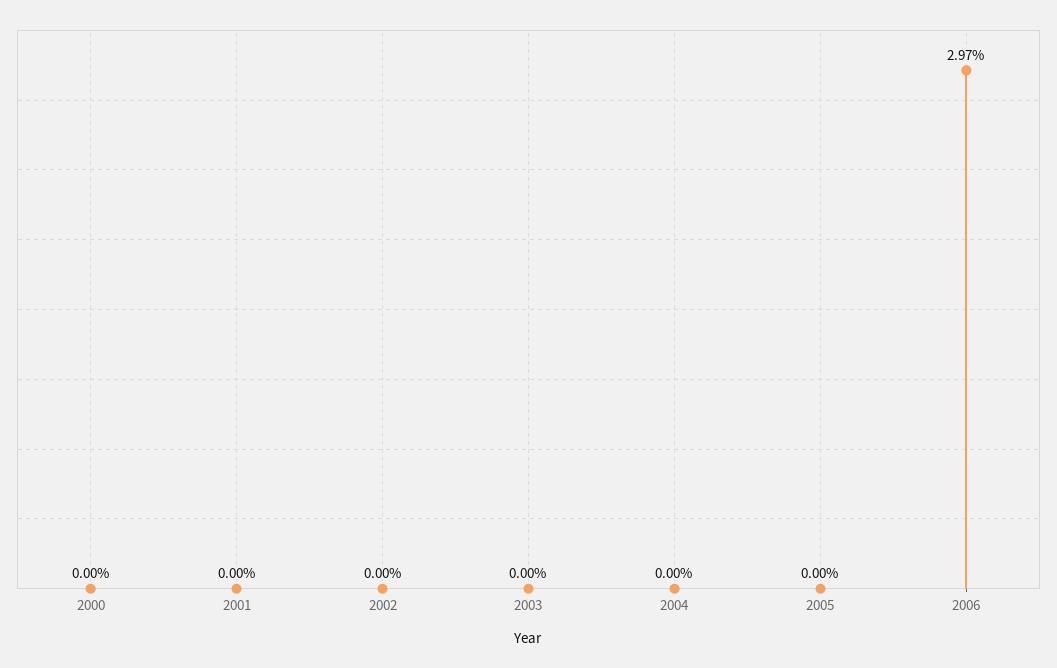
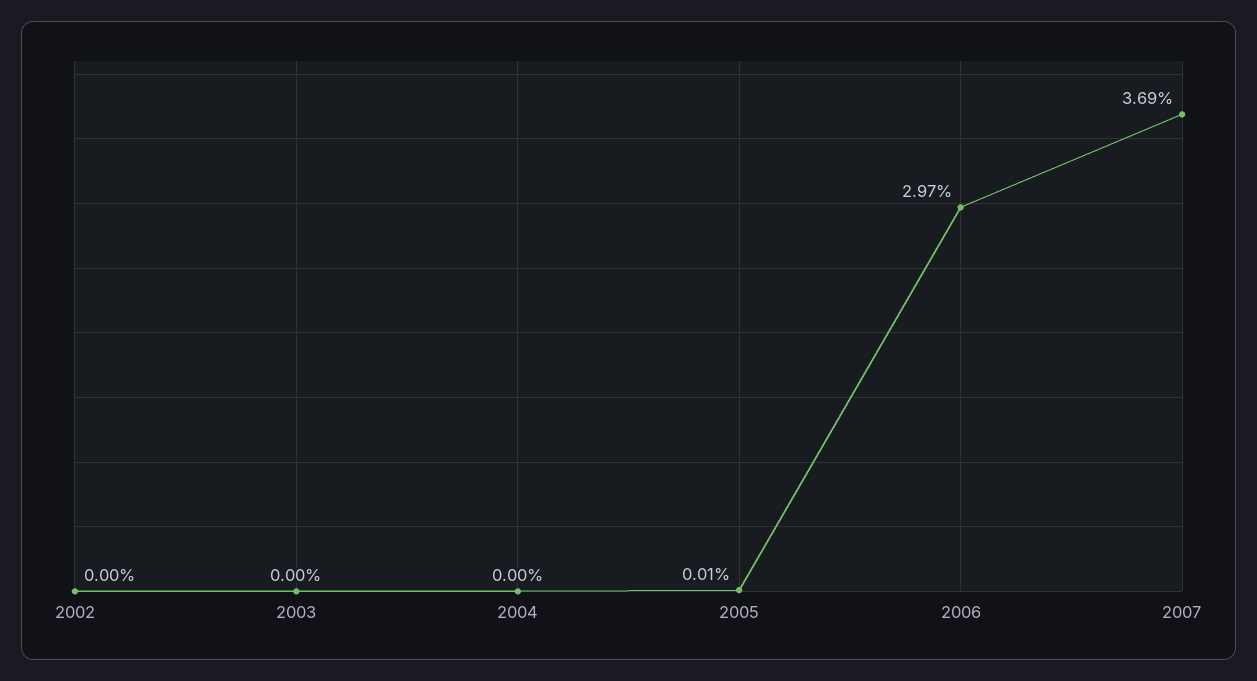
2000: 0 -> none
2001: 0 -> none
2005: 0 -> 0.01
2007: none -> 3.69

